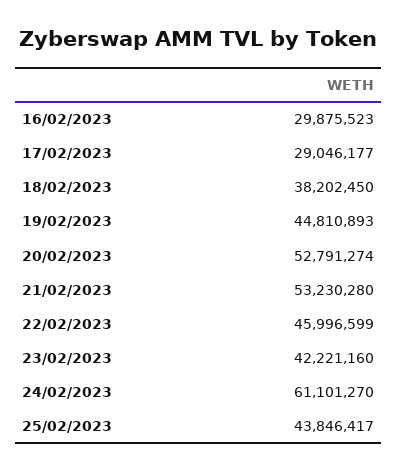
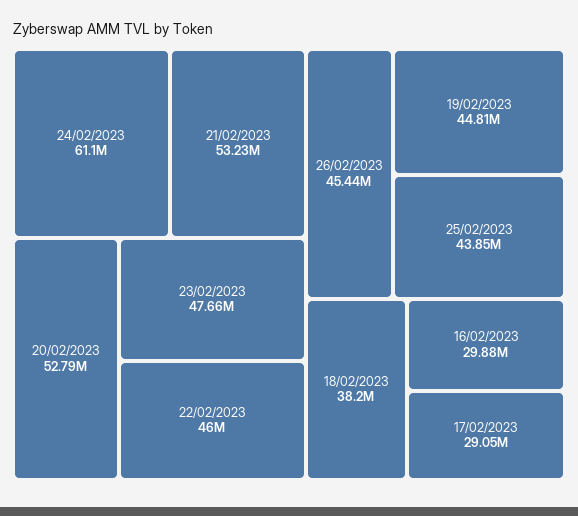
23/02/2023: 42221160 -> 47660000
26/02/2023: none -> 45440000

